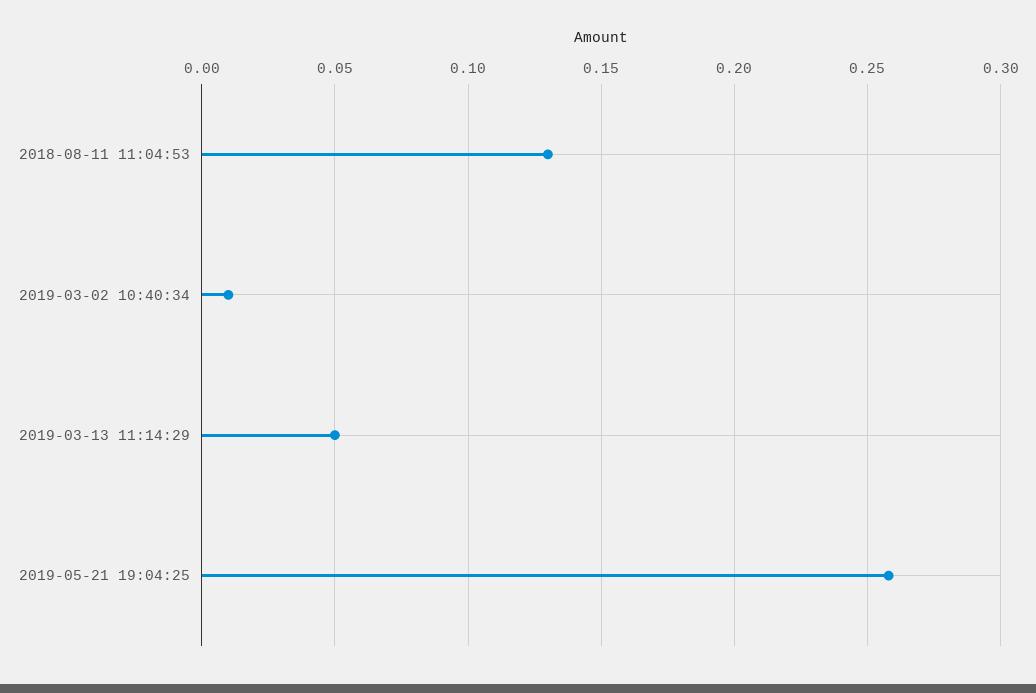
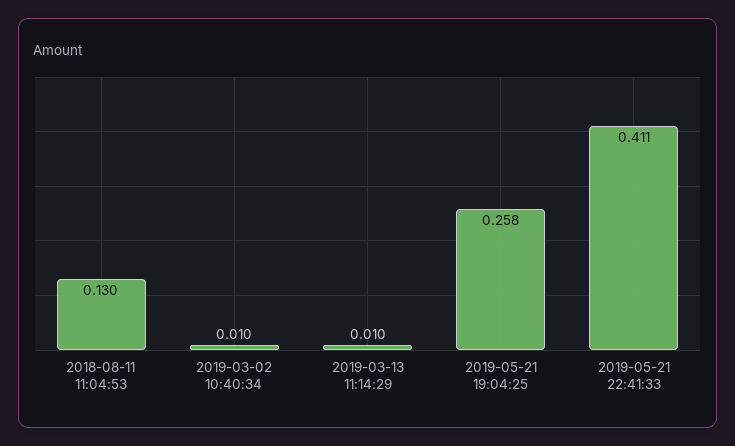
2019-03-13 11:14:29: 0.05 -> 0.01
2019-05-21 22:41:33: none -> 0.411

